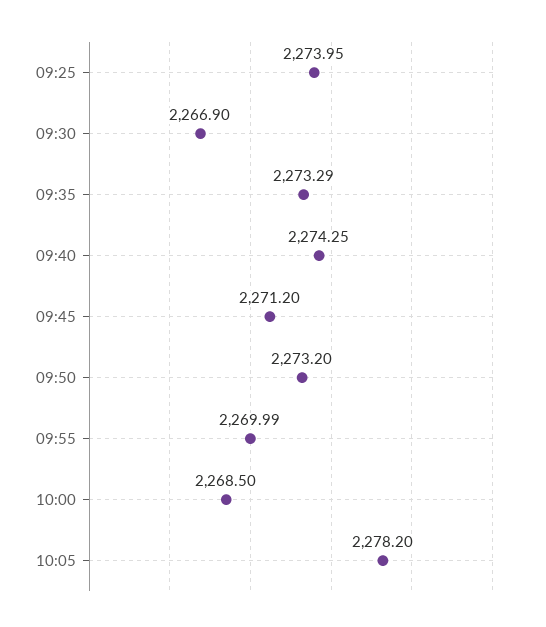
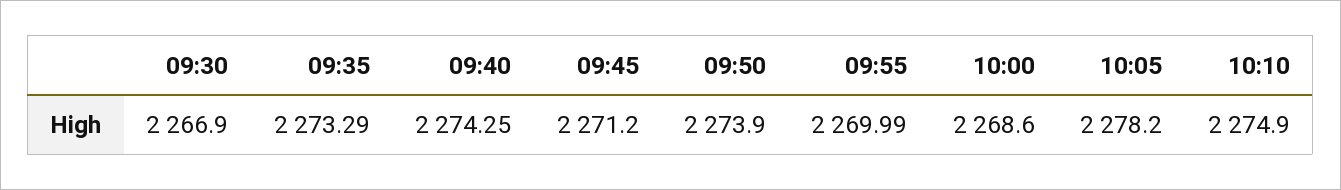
09:25: 2273.95 -> none
09:50: 2273.2 -> 2273.9
10:00: 2268.5 -> 2268.6
10:10: none -> 2274.9

